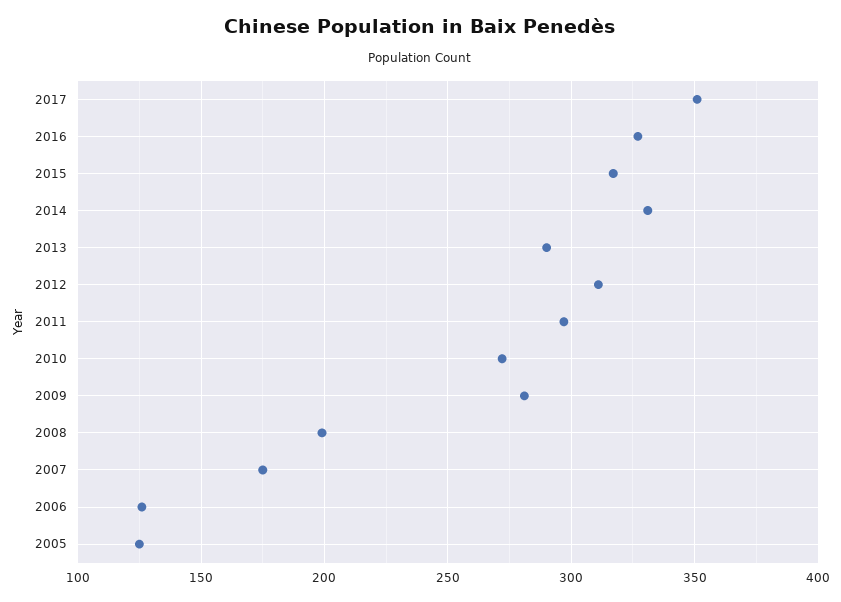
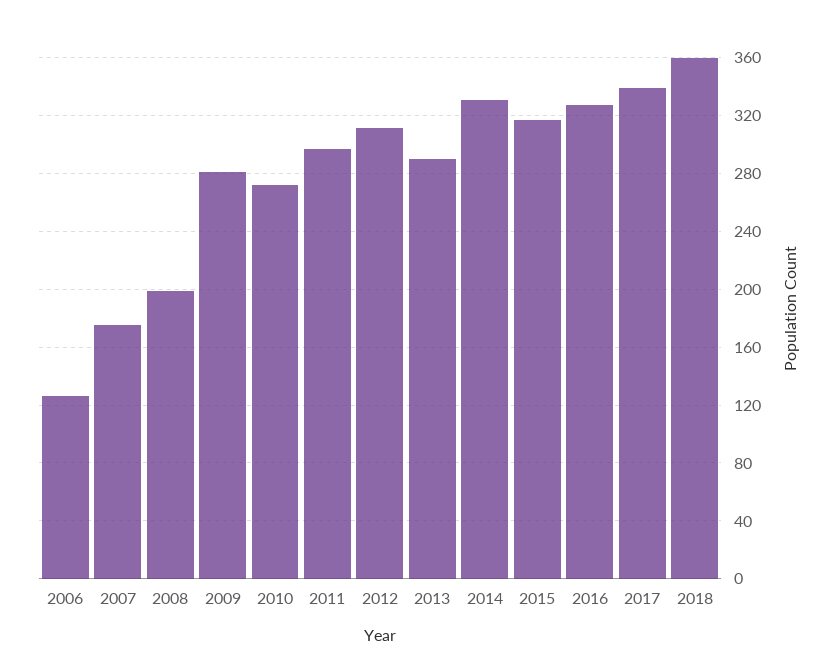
2017: 350 -> 340
2005: 125 -> none
2018: none -> 360

